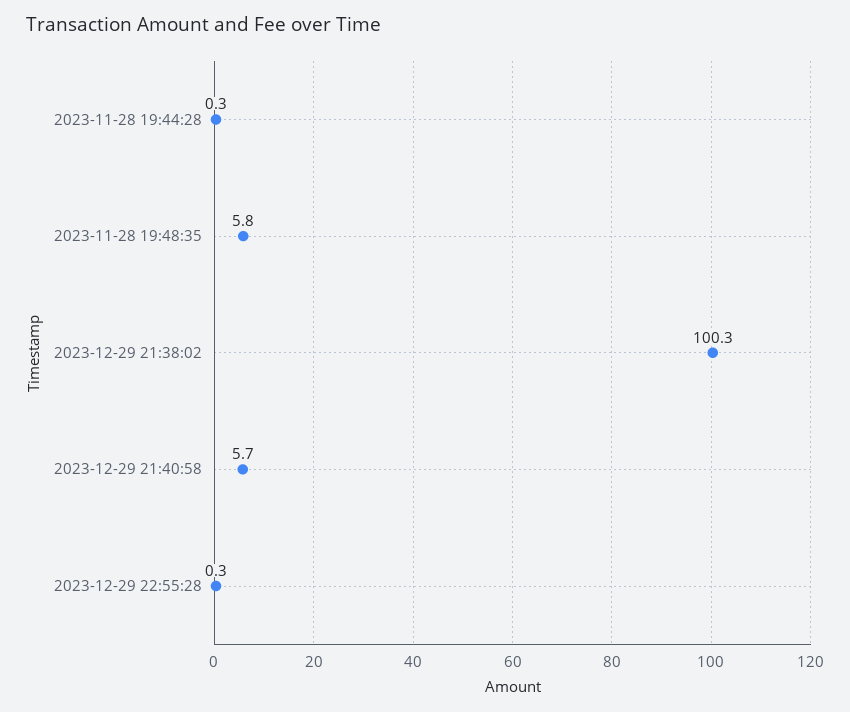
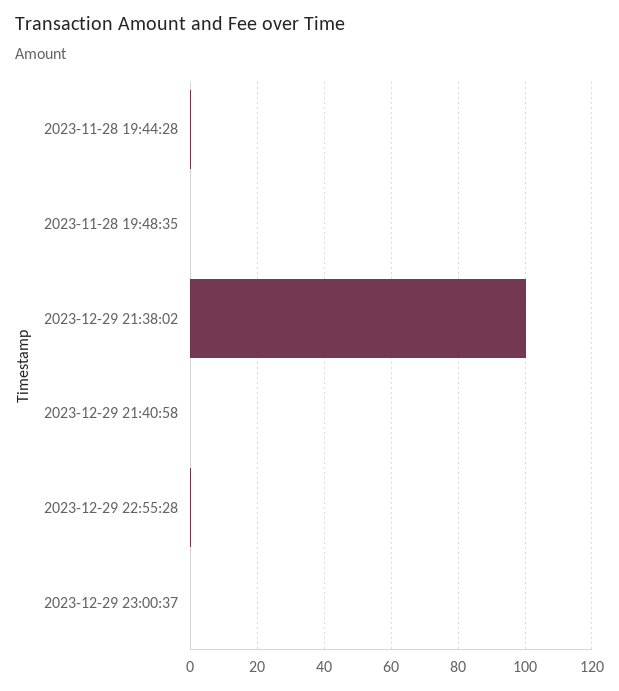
2023-11-28 19:48:35: 5.8 -> 0
2023-12-29 21:40:58: 5.7 -> 0
2023-12-29 23:00:37: none -> 0

